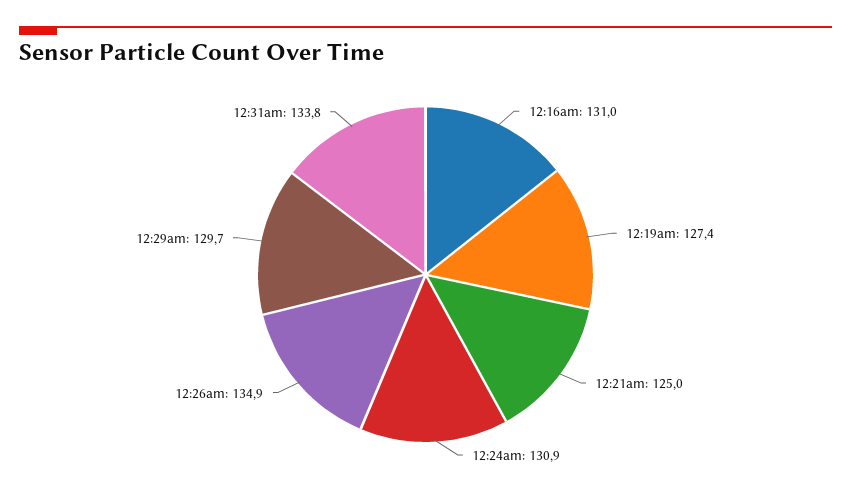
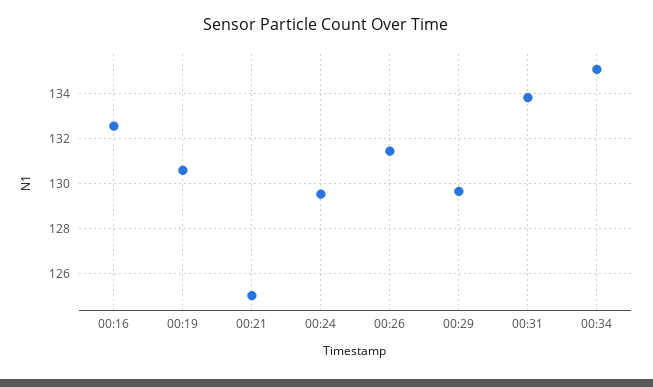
12:16am: 131 -> 132.5
12:19am: 127.4 -> 130.5
12:24am: 130.9 -> 129.5
12:26am: 134.9 -> 131.5
00:34: none -> 135

